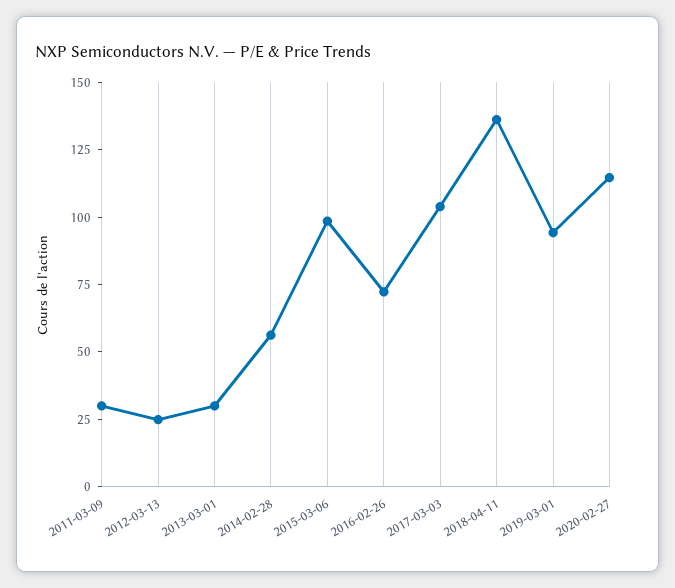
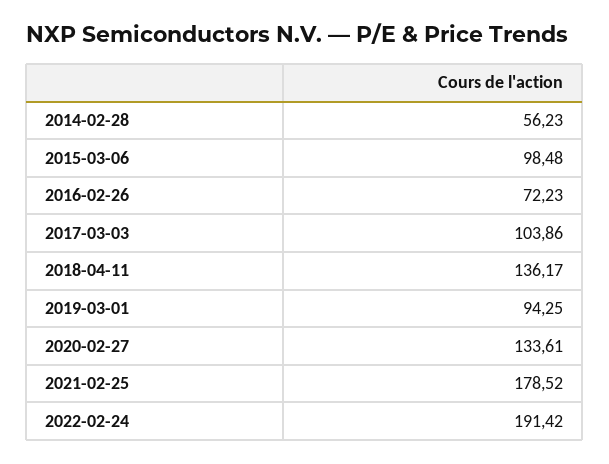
2011-03-09: 30 -> none
2012-03-13: 25 -> none
2013-03-01: 30 -> none
2020-02-27: 115 -> 133.61
2021-02-25: none -> 178.52
2022-02-24: none -> 191.42

